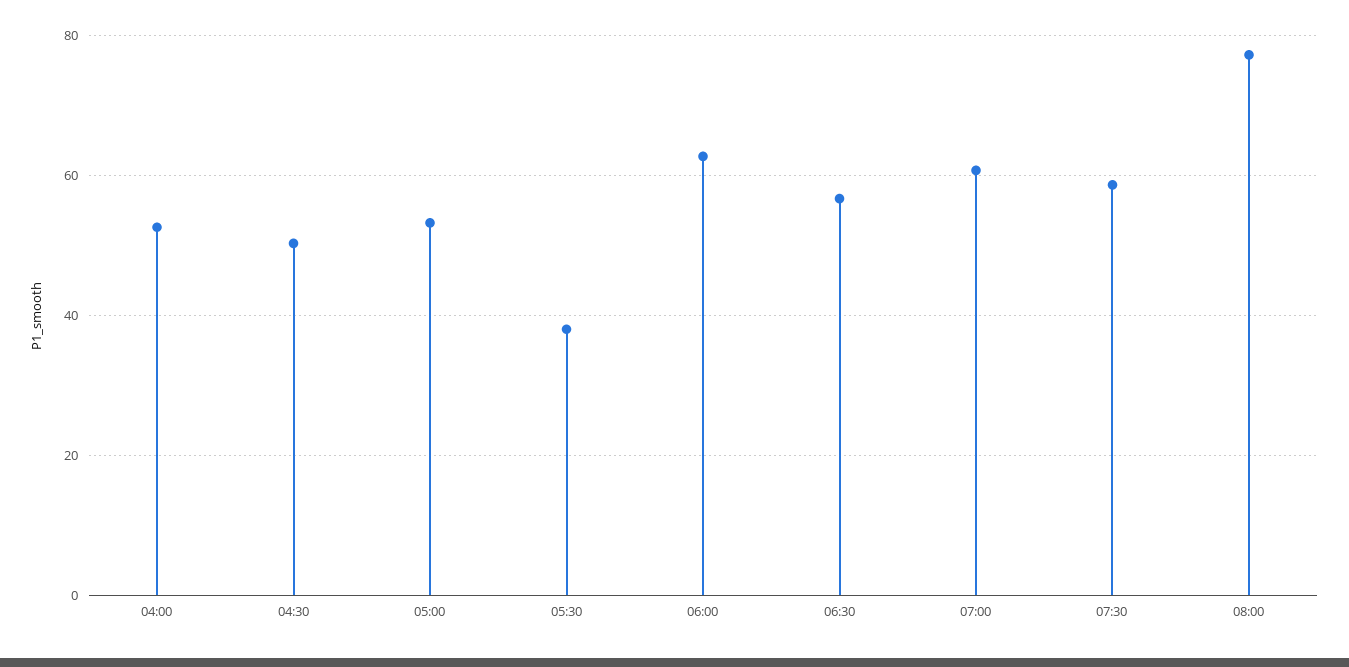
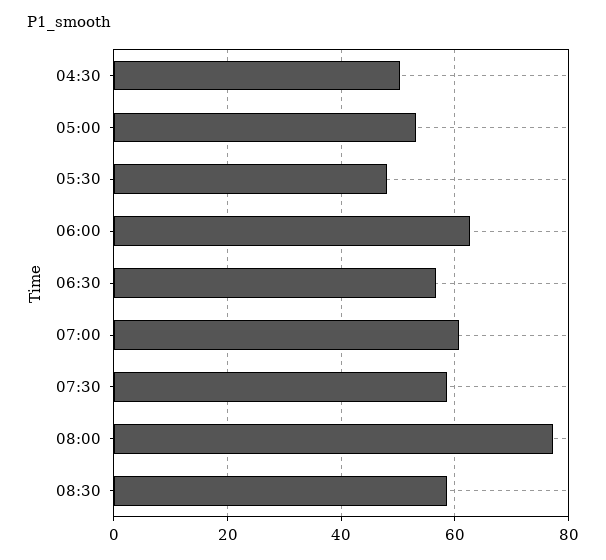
04:00: 52 -> none
05:30: 38 -> 48
08:30: none -> 58

